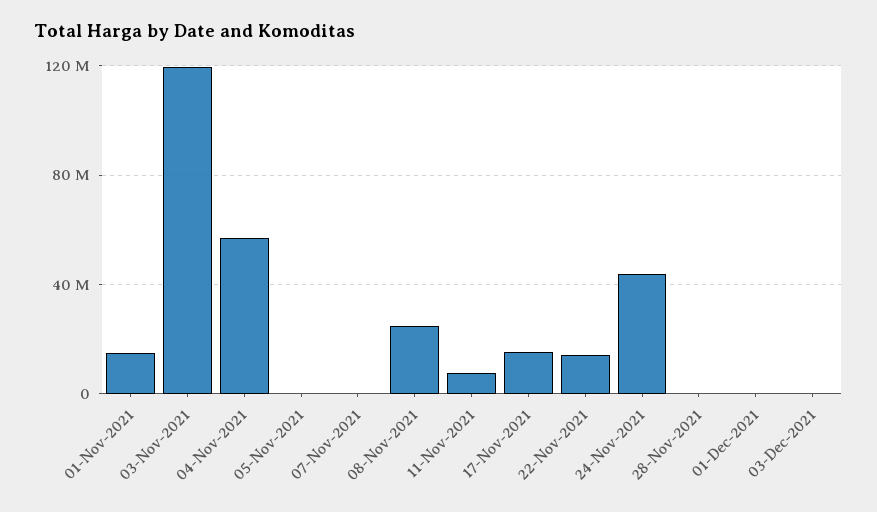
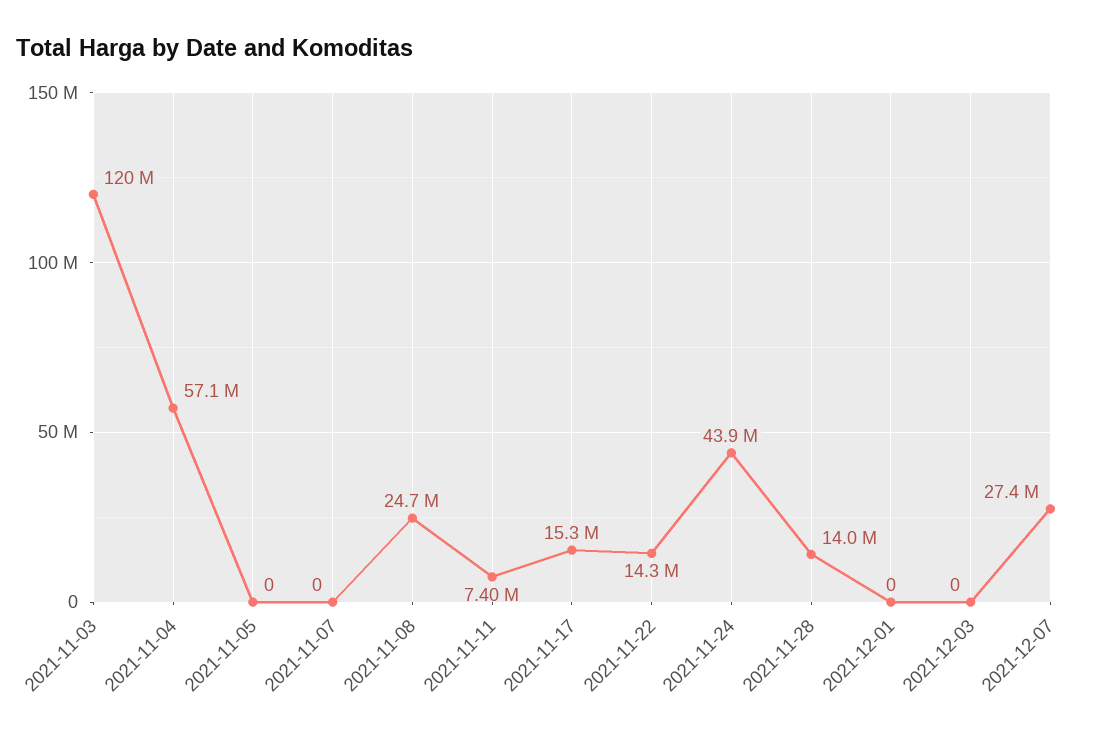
01-Nov-2021: 15000000 -> none
28-Nov-2021: 0 -> 14000000
2021-12-07: none -> 27400000

